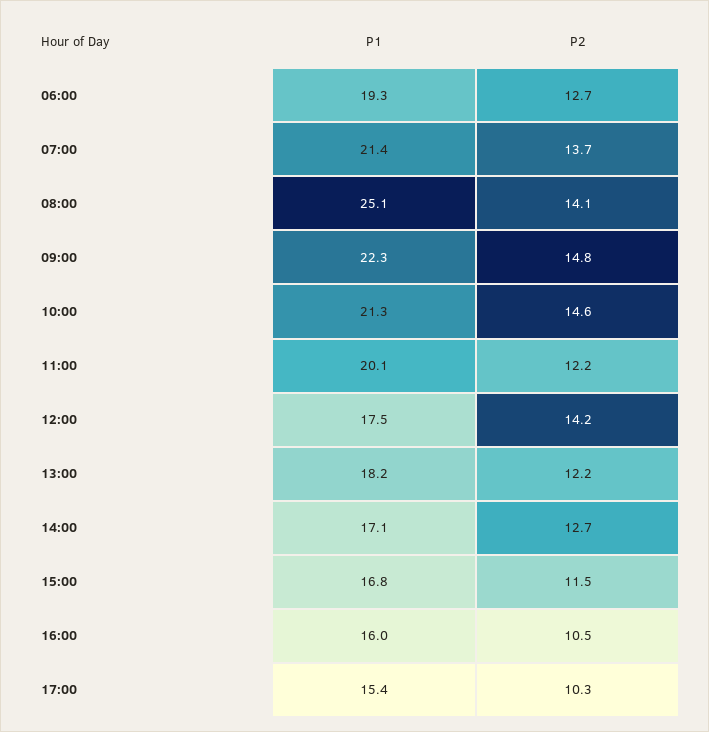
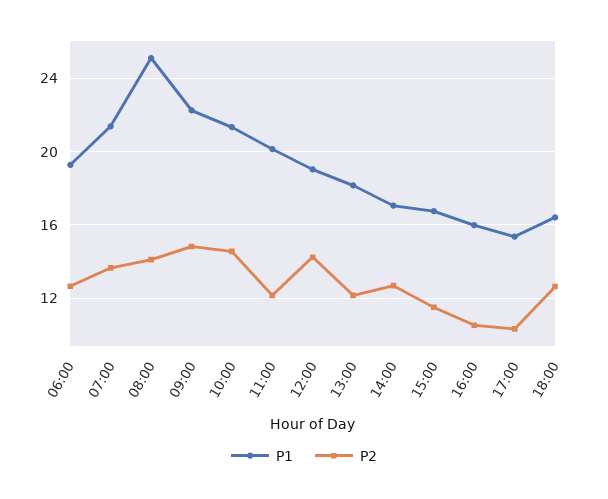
P1, 12:00: 17.5 -> 19
P1, 18:00: none -> 16.5
P2, 18:00: none -> 12.5

